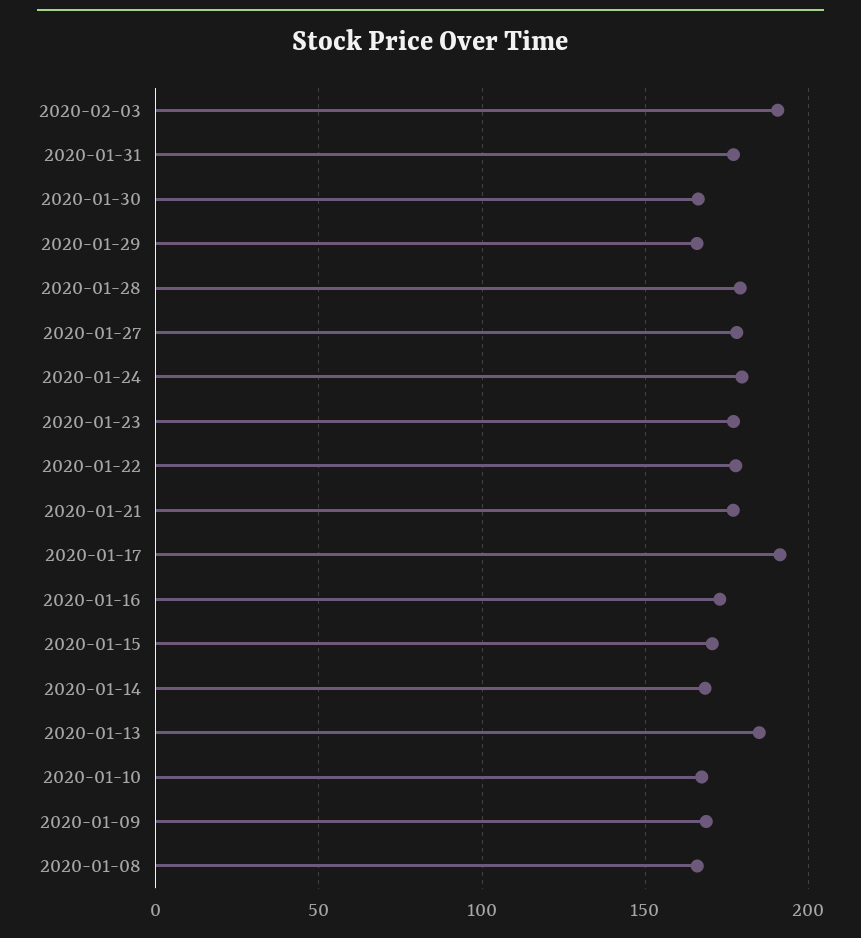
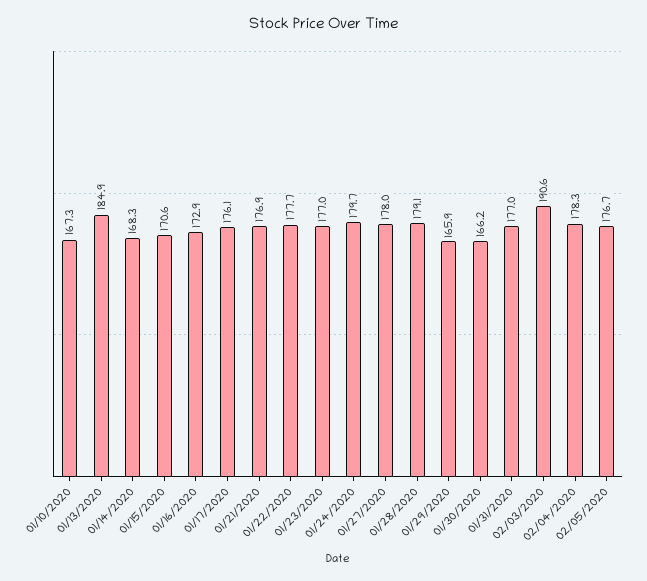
2020-01-17: 190 -> 176.1
2020-01-09: 170 -> none
2020-01-08: 165 -> none
02/04/2020: none -> 178.3
02/05/2020: none -> 176.7

